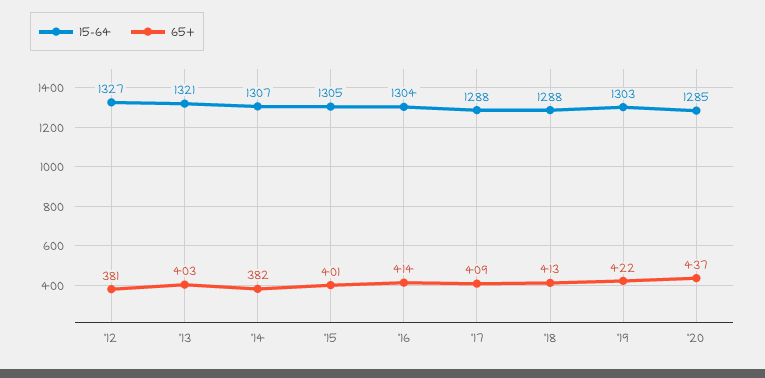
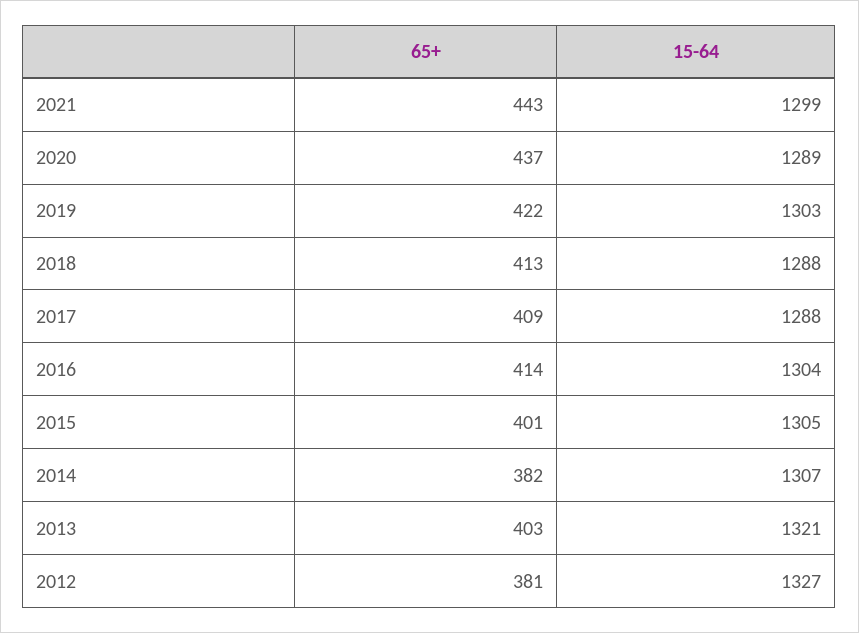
15-64, '20: 1285 -> 1289
65+, 2021: none -> 443
15-64, 2021: none -> 1299

